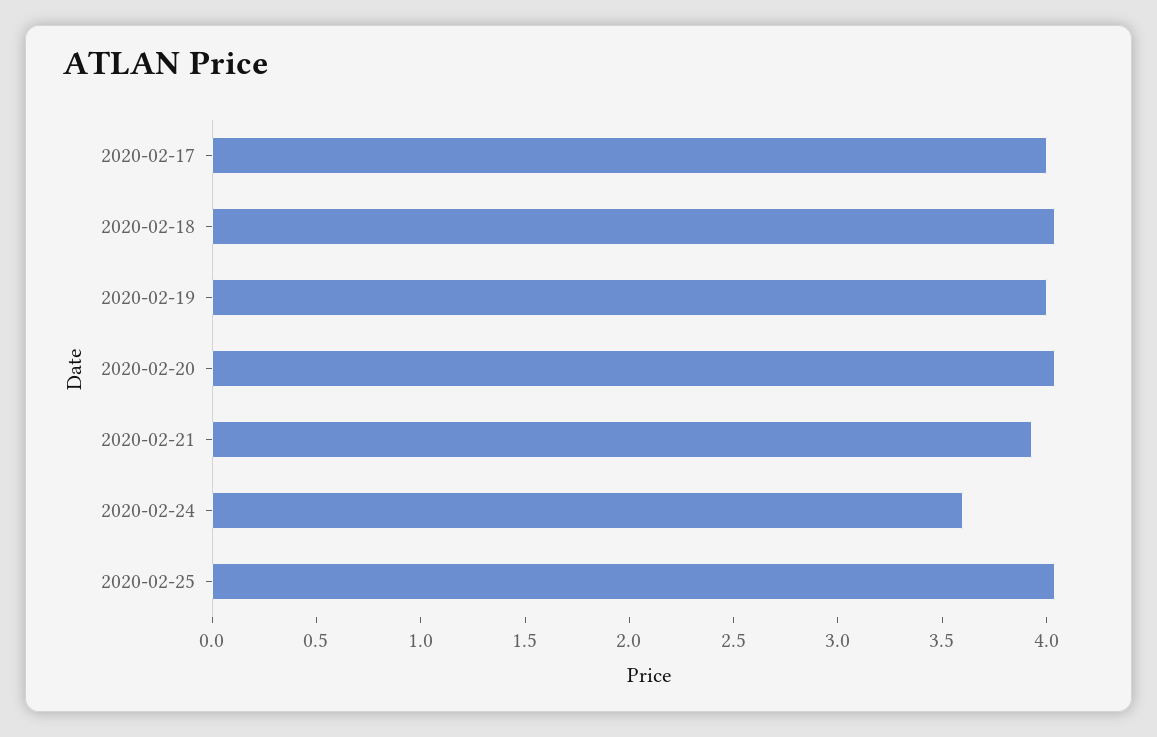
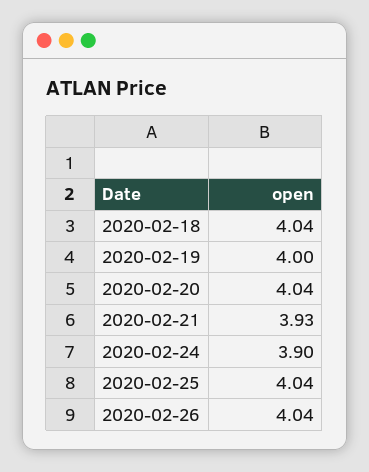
2020-02-17: 4 -> none
2020-02-24: 3.6 -> 3.9
2020-02-26: none -> 4.04

